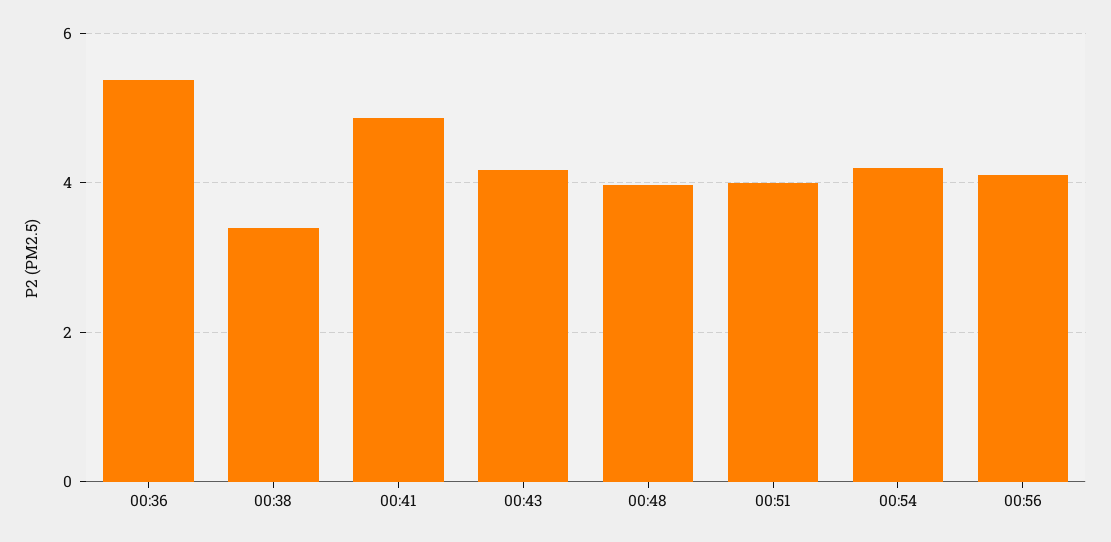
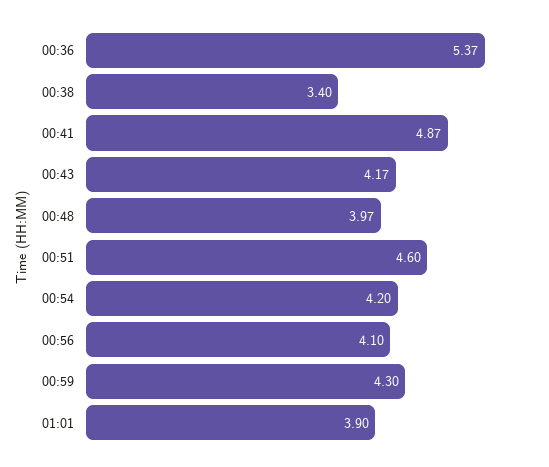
00:51: 4 -> 4.6
00:59: none -> 4.3
01:01: none -> 3.9

